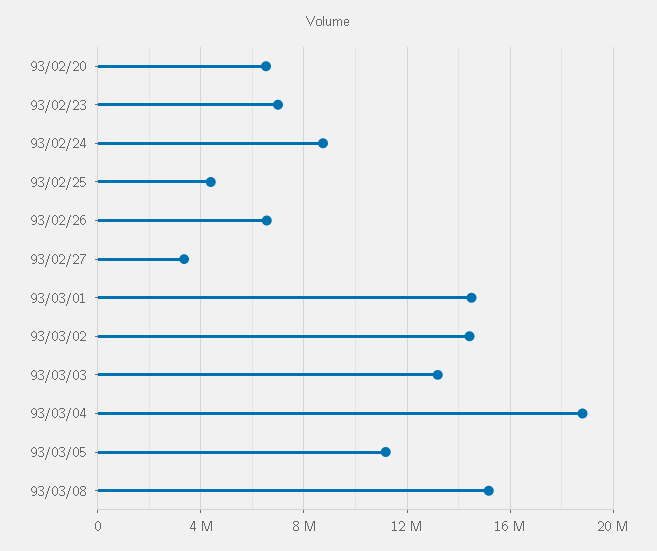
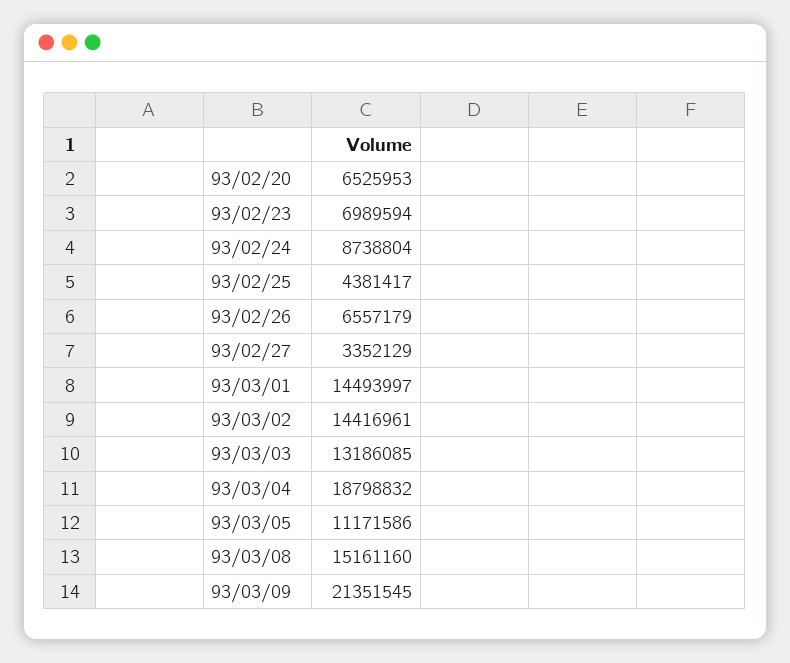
93/03/09: none -> 21351545

